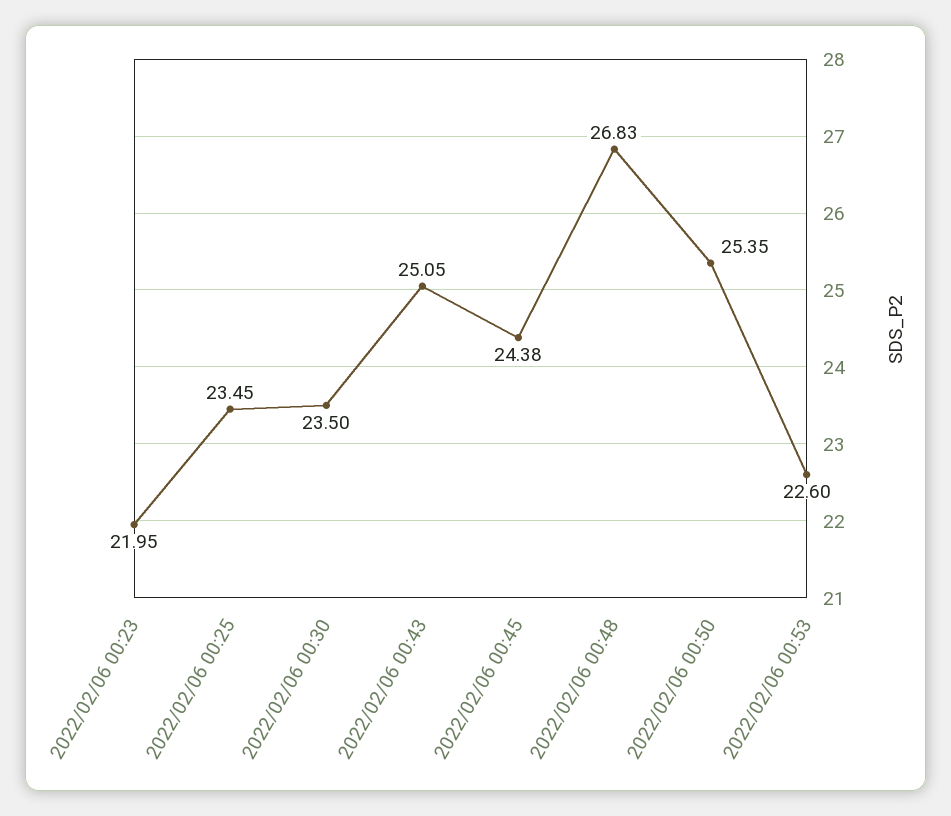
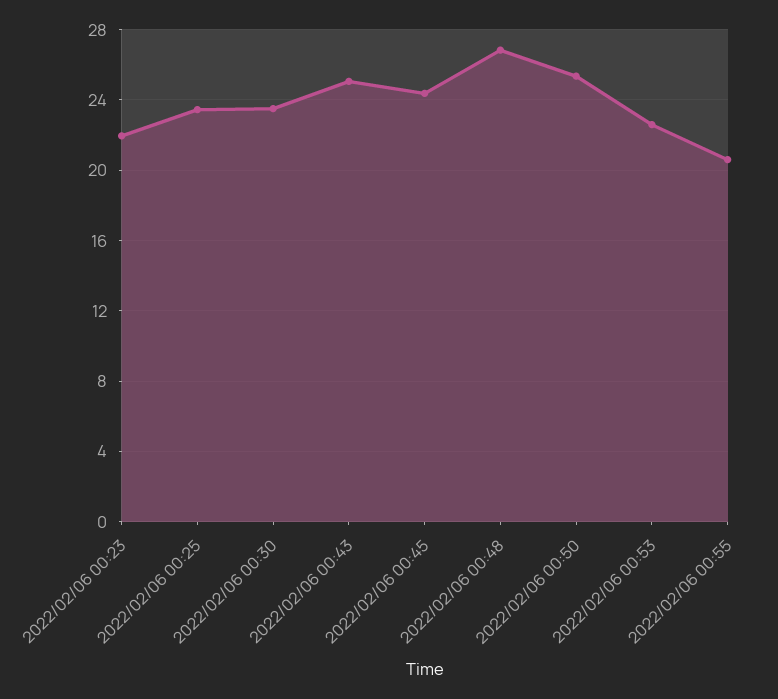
2022/02/06 00:55: none -> 20.5

